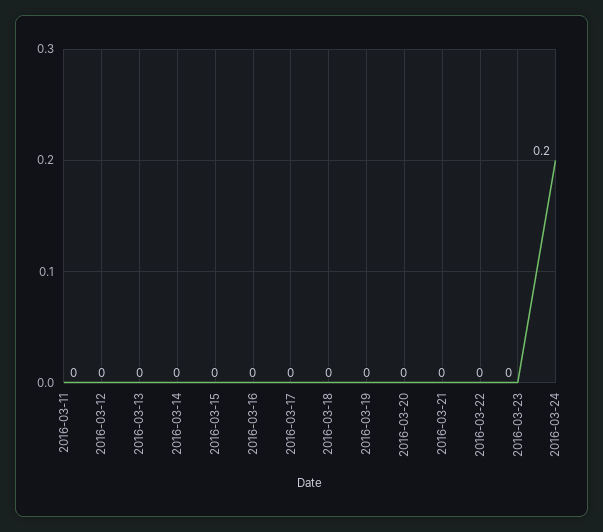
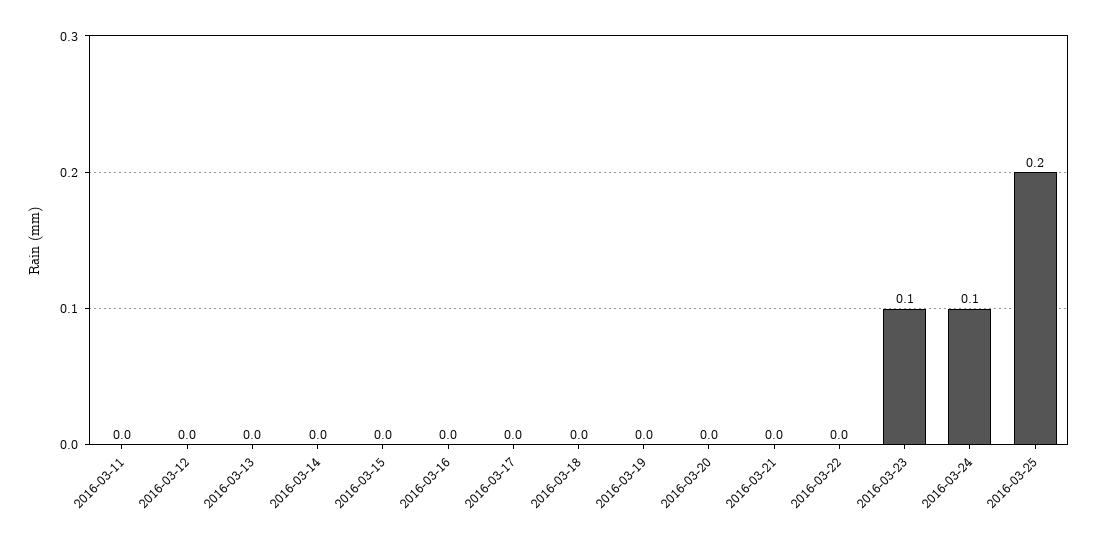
2016-03-23: 0 -> 0.1
2016-03-24: 0.2 -> 0.1
2016-03-25: none -> 0.2

